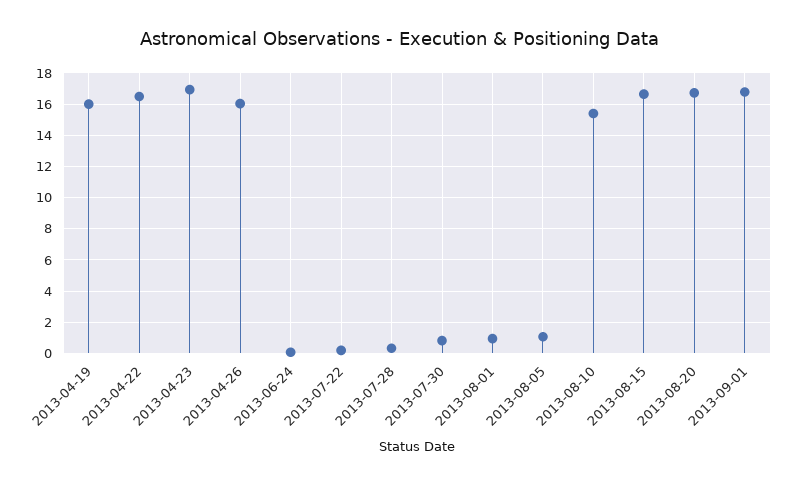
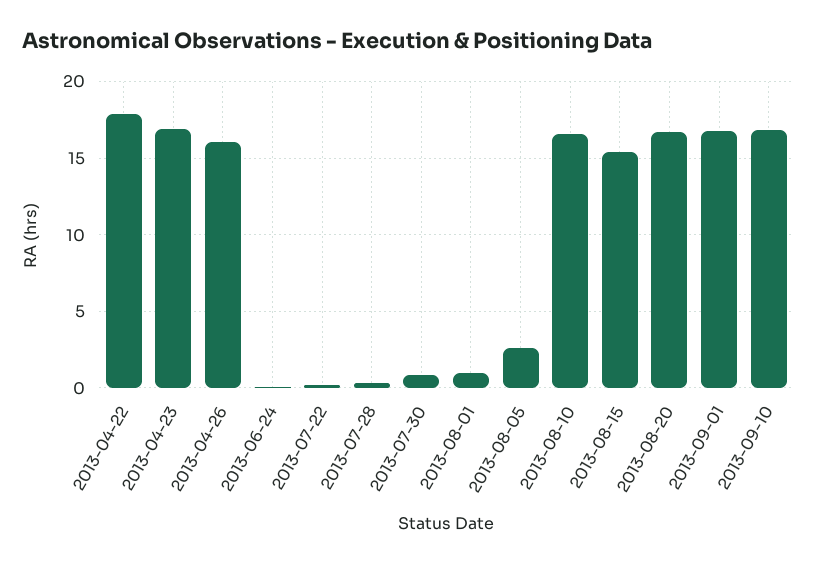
2013-04-19: 16 -> none
2013-04-22: 16.5 -> 18
2013-08-05: 1 -> 2.5
2013-08-10: 15.5 -> 16.5
2013-08-15: 16.5 -> 15.5
2013-09-10: none -> 17

